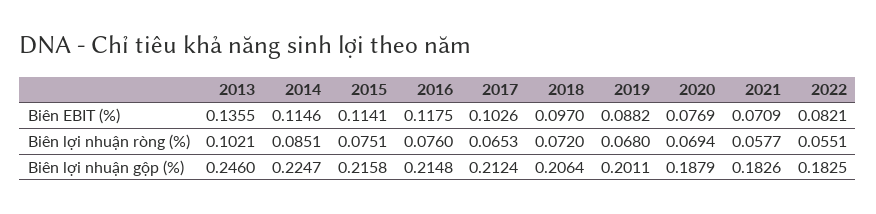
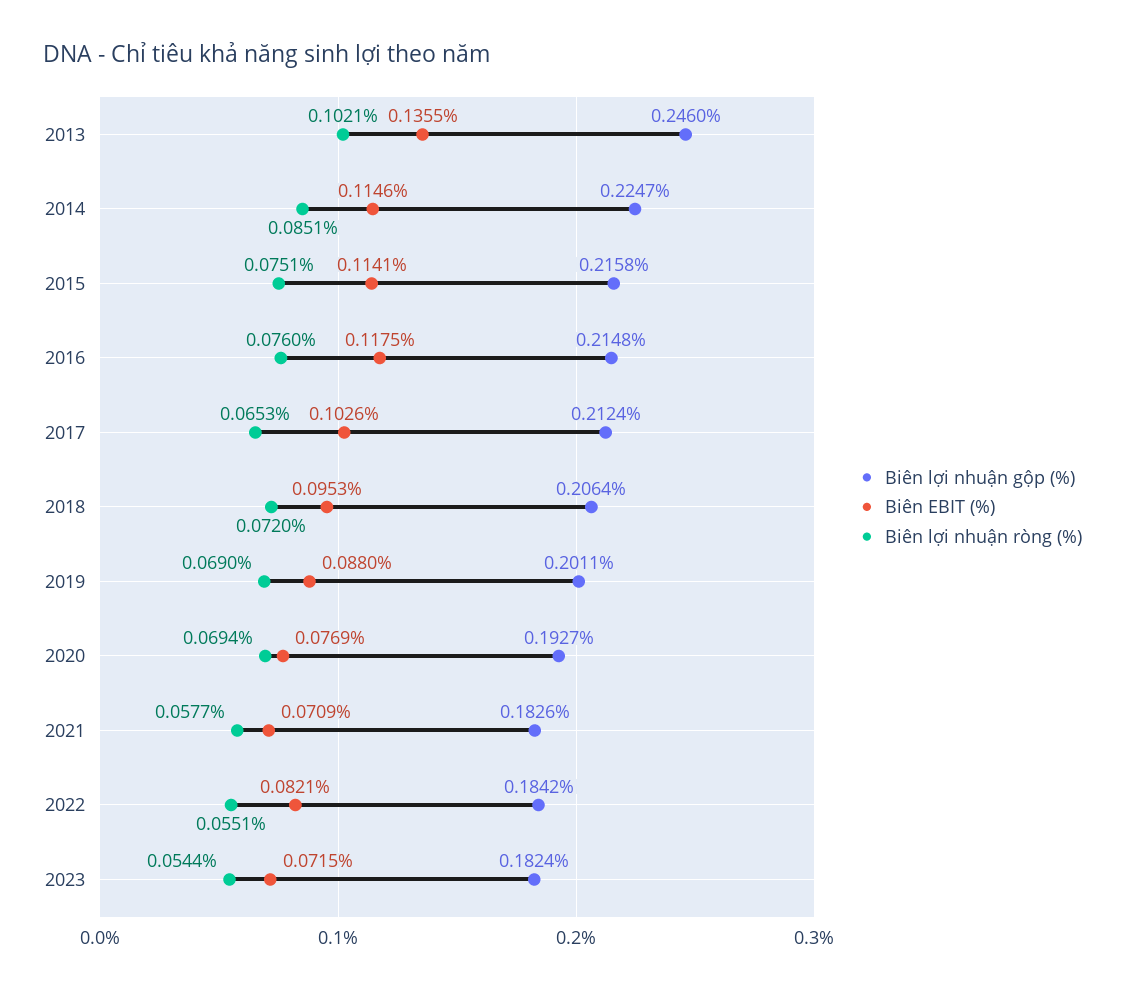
Biên EBIT (%), 2018: 0.097 -> 0.0953
Biên EBIT (%), 2019: 0.0882 -> 0.088
Biên lợi nhuận ròng (%), 2019: 0.068 -> 0.069
Biên lợi nhuận gộp (%), 2020: 0.1879 -> 0.1927
Biên lợi nhuận gộp (%), 2022: 0.1825 -> 0.1842
Biên lợi nhuận gộp (%), 2023: none -> 0.1824
Biên EBIT (%), 2023: none -> 0.0715
Biên lợi nhuận ròng (%), 2023: none -> 0.0544

